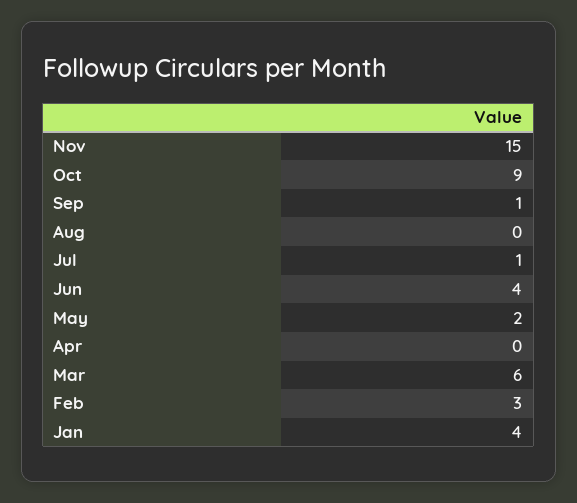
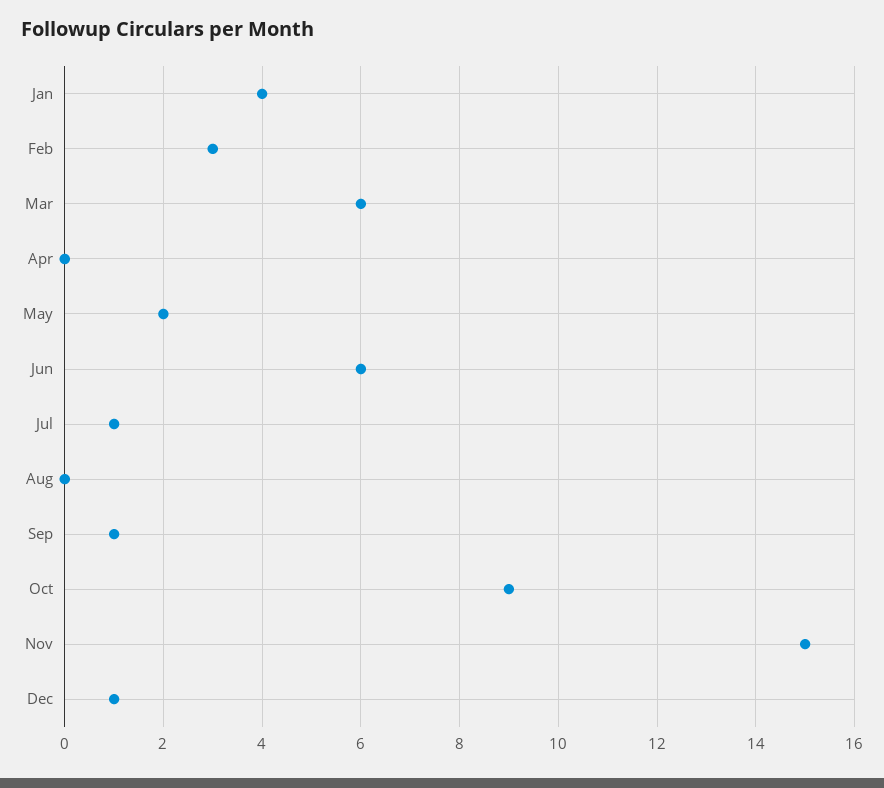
Jun: 4 -> 6
Dec: none -> 1

